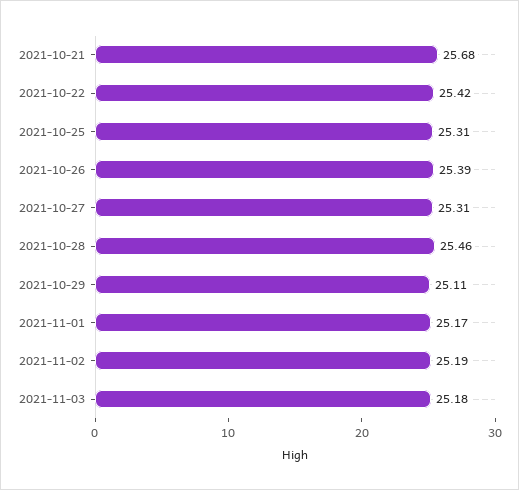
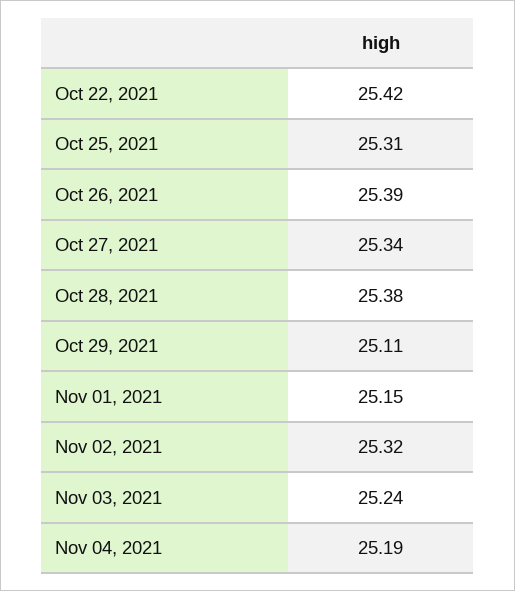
2021-10-21: 25.68 -> none
2021-10-27: 25.31 -> 25.34
2021-10-28: 25.46 -> 25.38
2021-11-01: 25.17 -> 25.15
2021-11-02: 25.19 -> 25.32
2021-11-03: 25.18 -> 25.24
Nov 04, 2021: none -> 25.19

